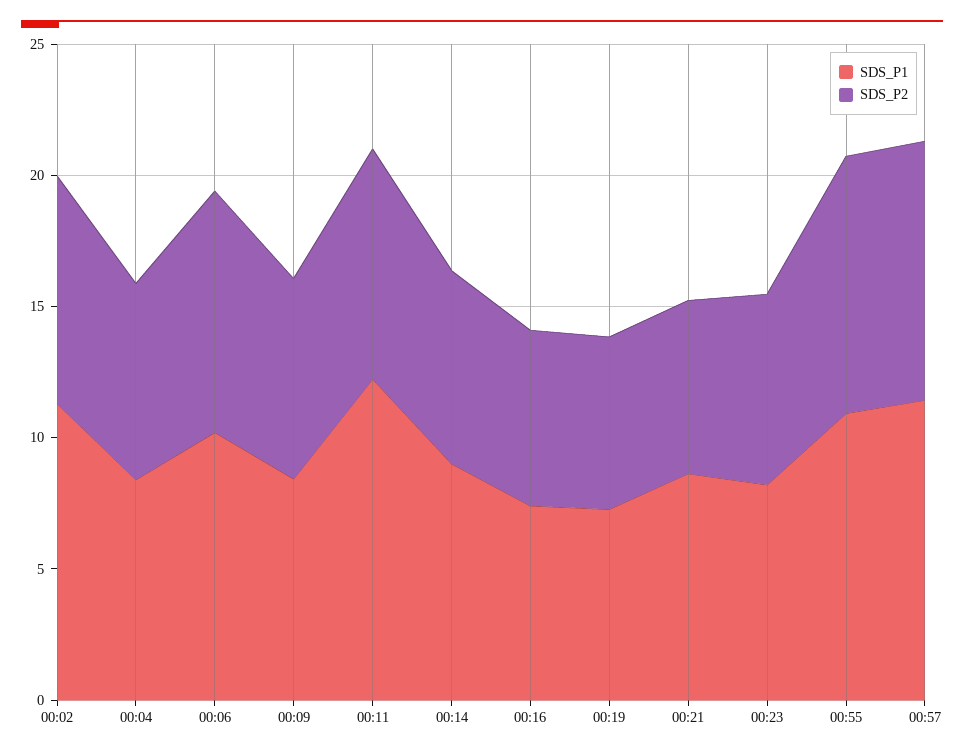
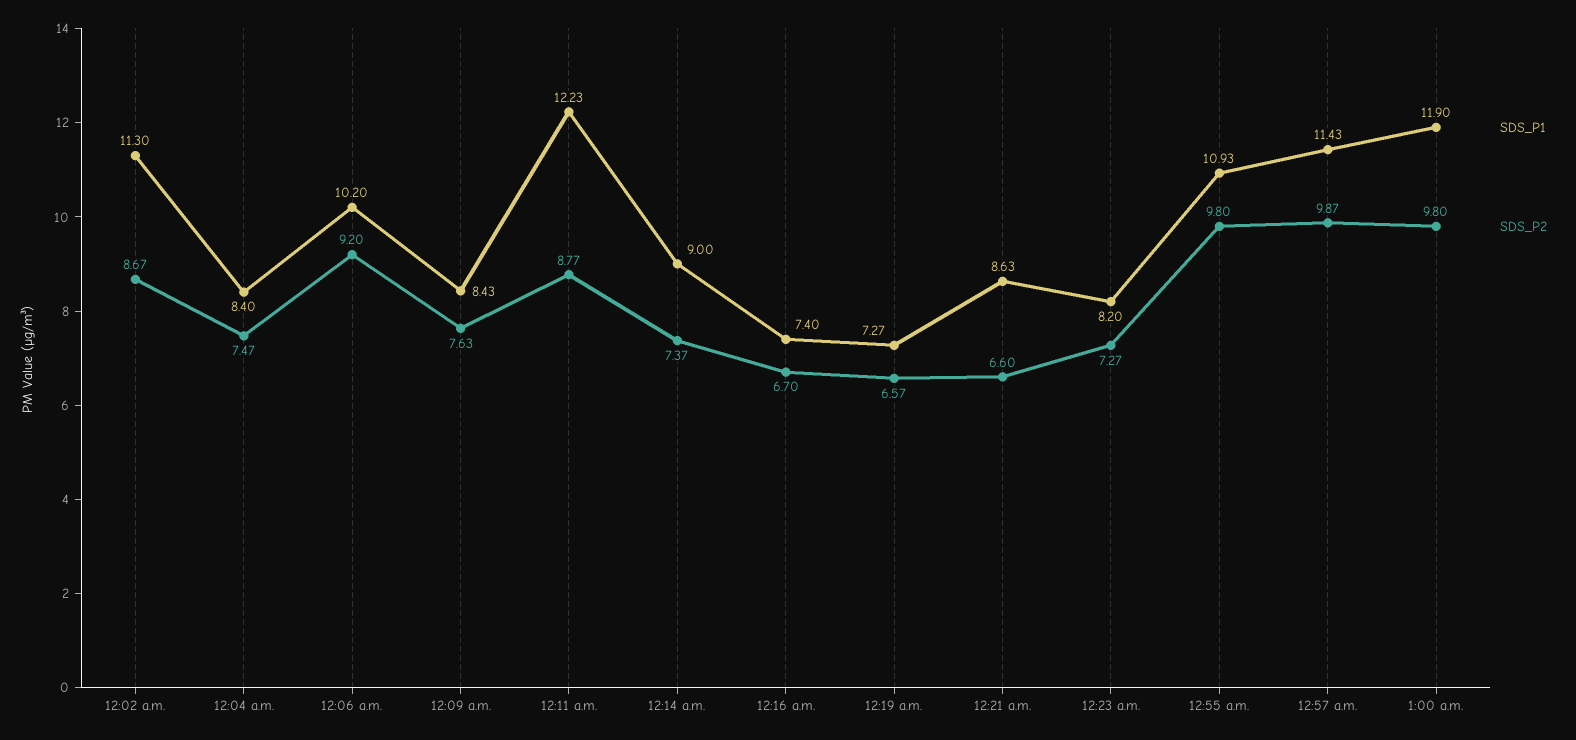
SDS_P1, 1:00 a.m.: none -> 11.9
SDS_P2, 1:00 a.m.: none -> 9.8

